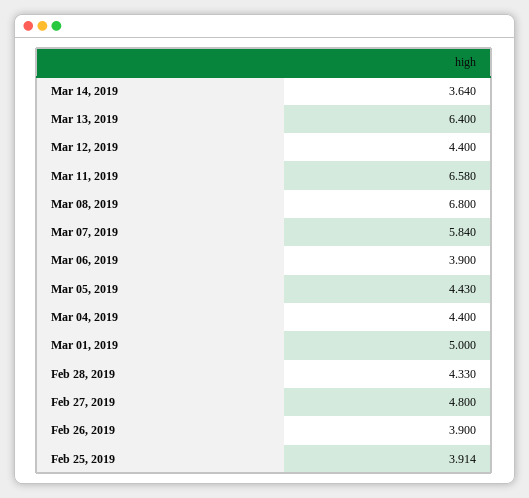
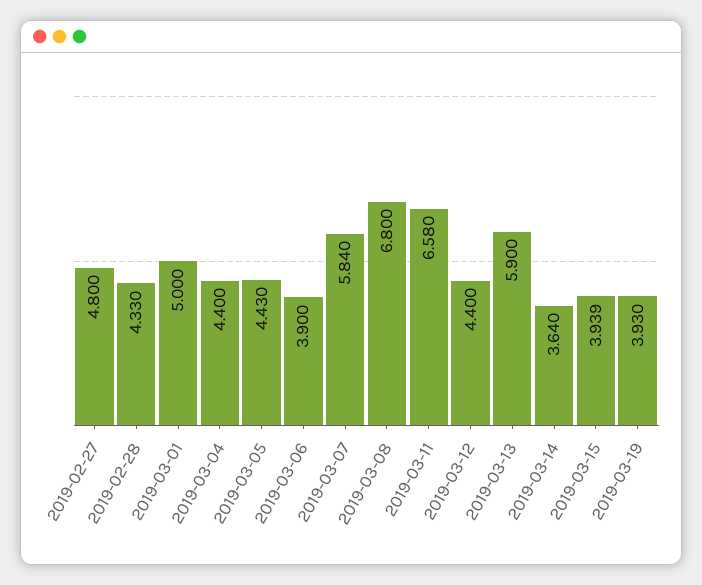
Mar 13, 2019: 6.4 -> 5.9
Feb 26, 2019: 3.9 -> none
Feb 25, 2019: 3.914 -> none
2019-03-15: none -> 3.939
2019-03-19: none -> 3.93

